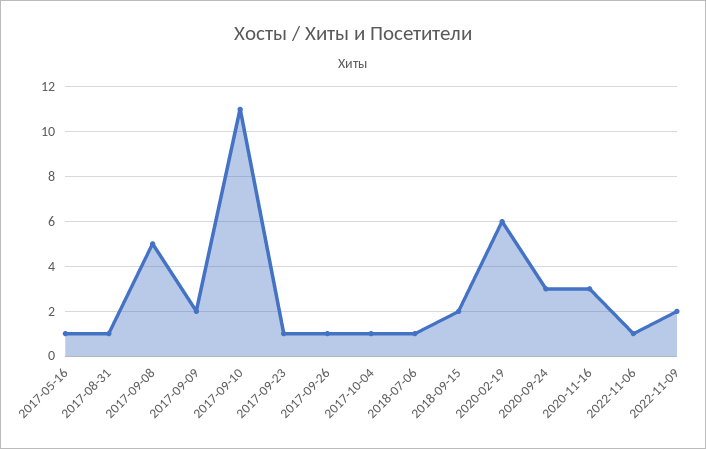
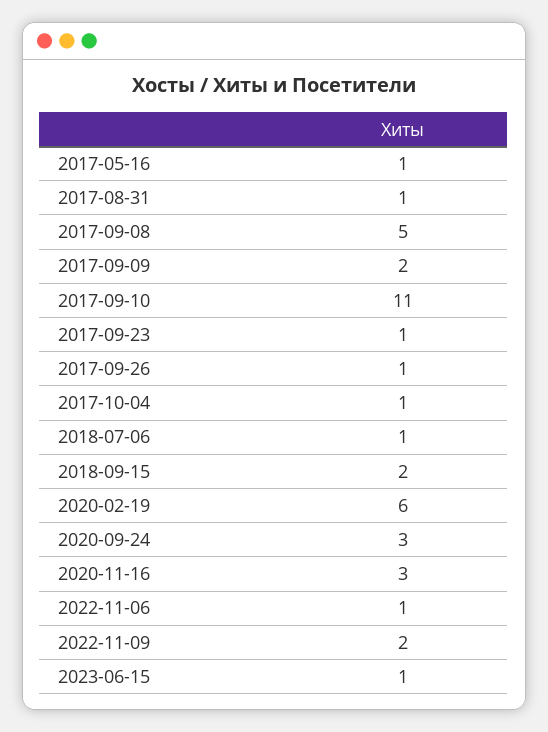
2023-06-15: none -> 1

